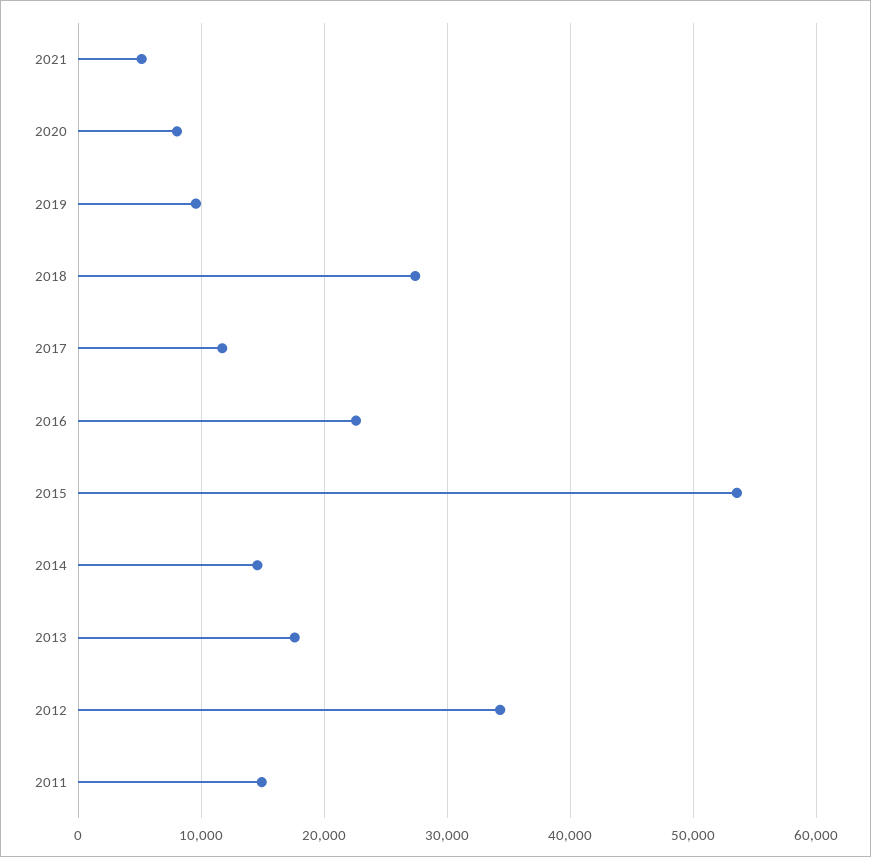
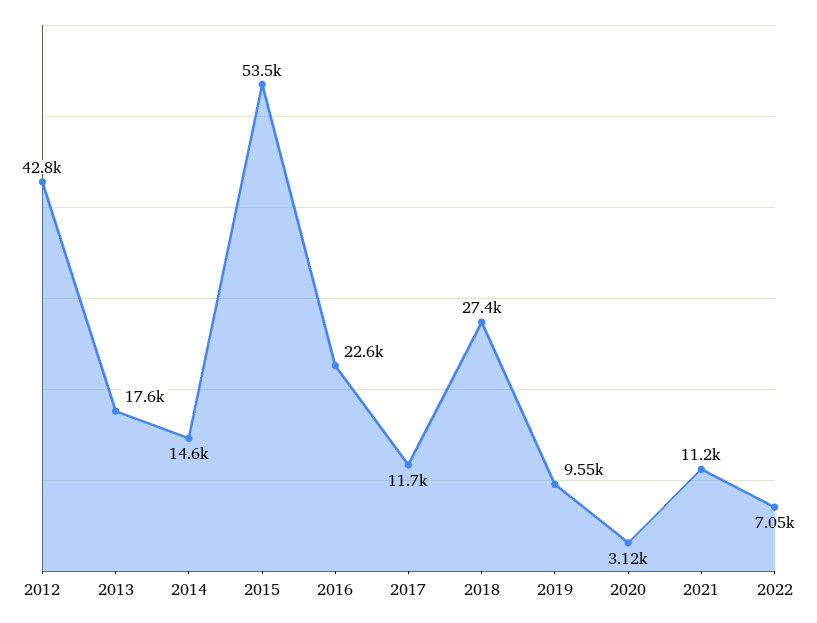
2021: 5000 -> 11200
2020: 8000 -> 3120
2012: 34000 -> 42800
2011: 15000 -> none
2022: none -> 7050

